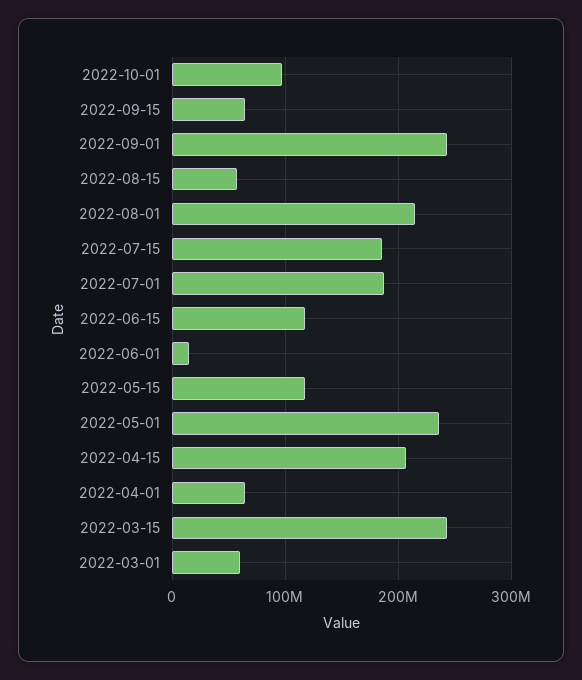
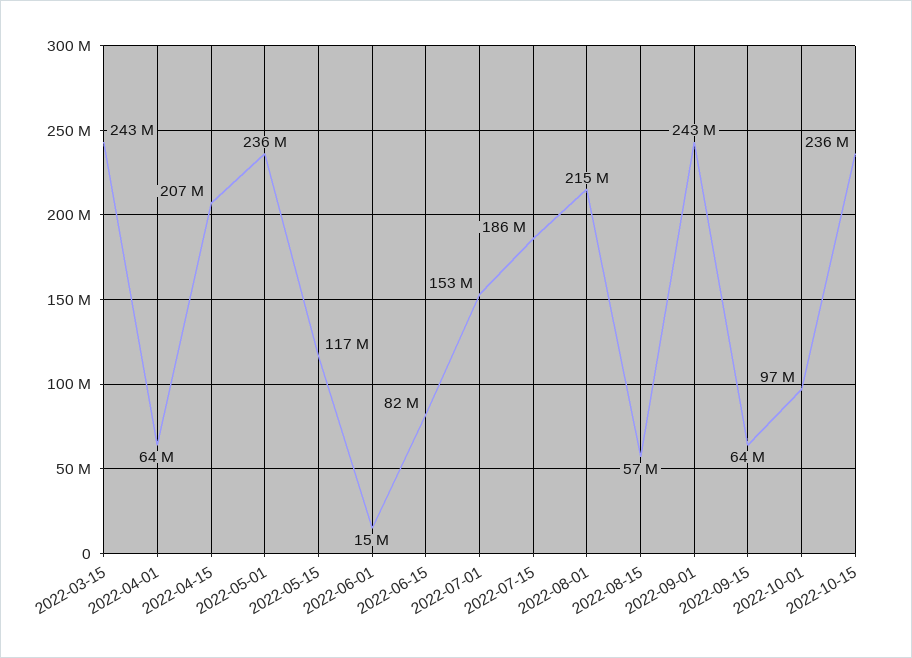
2022-07-01: 190000000 -> 153000000
2022-06-15: 120000000 -> 82000000
2022-03-01: 60000000 -> none
2022-10-15: none -> 236000000

